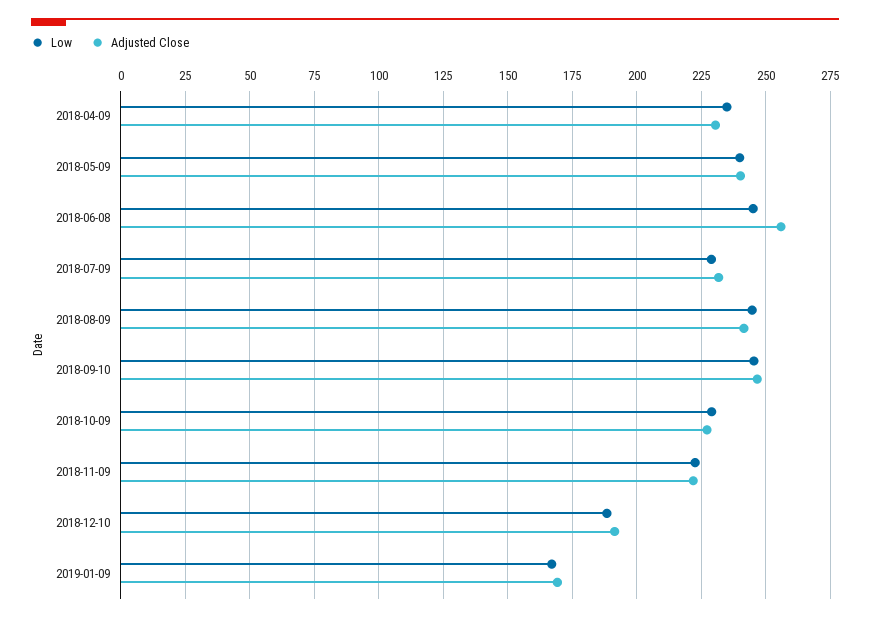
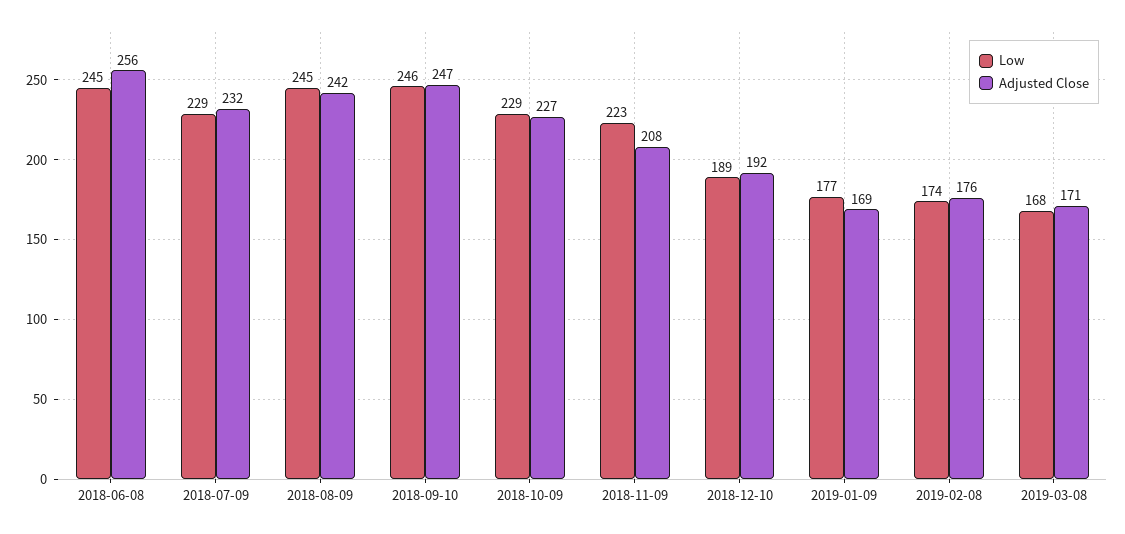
Low, 2018-04-09: 235 -> none
Adjusted Close, 2018-04-09: 230 -> none
Low, 2018-05-09: 240 -> none
Adjusted Close, 2018-05-09: 240 -> none
Adjusted Close, 2018-11-09: 222.5 -> 208
Low, 2019-01-09: 167.5 -> 177
Low, 2019-02-08: none -> 174
Adjusted Close, 2019-02-08: none -> 176
Low, 2019-03-08: none -> 168
Adjusted Close, 2019-03-08: none -> 171

